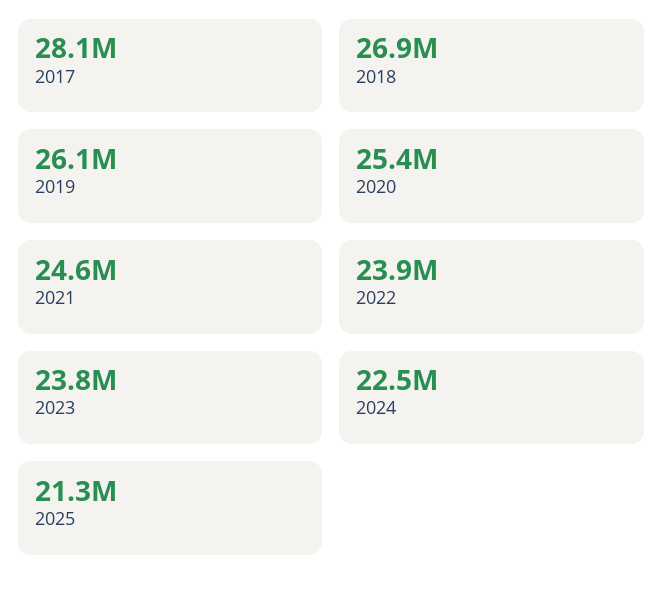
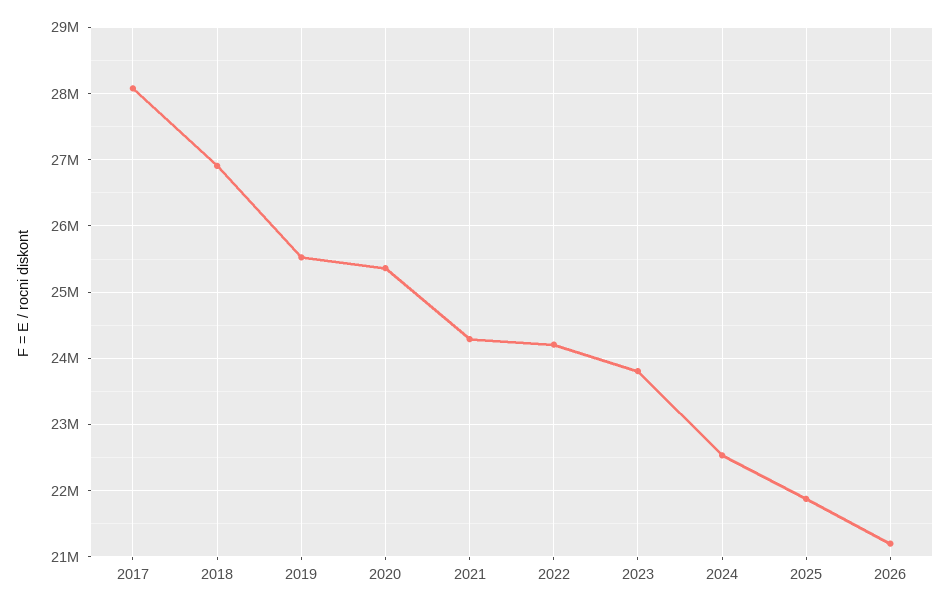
2019: 26100000 -> 25500000
2021: 24600000 -> 24300000
2022: 23900000 -> 24200000
2025: 21300000 -> 21900000
2026: none -> 21200000

